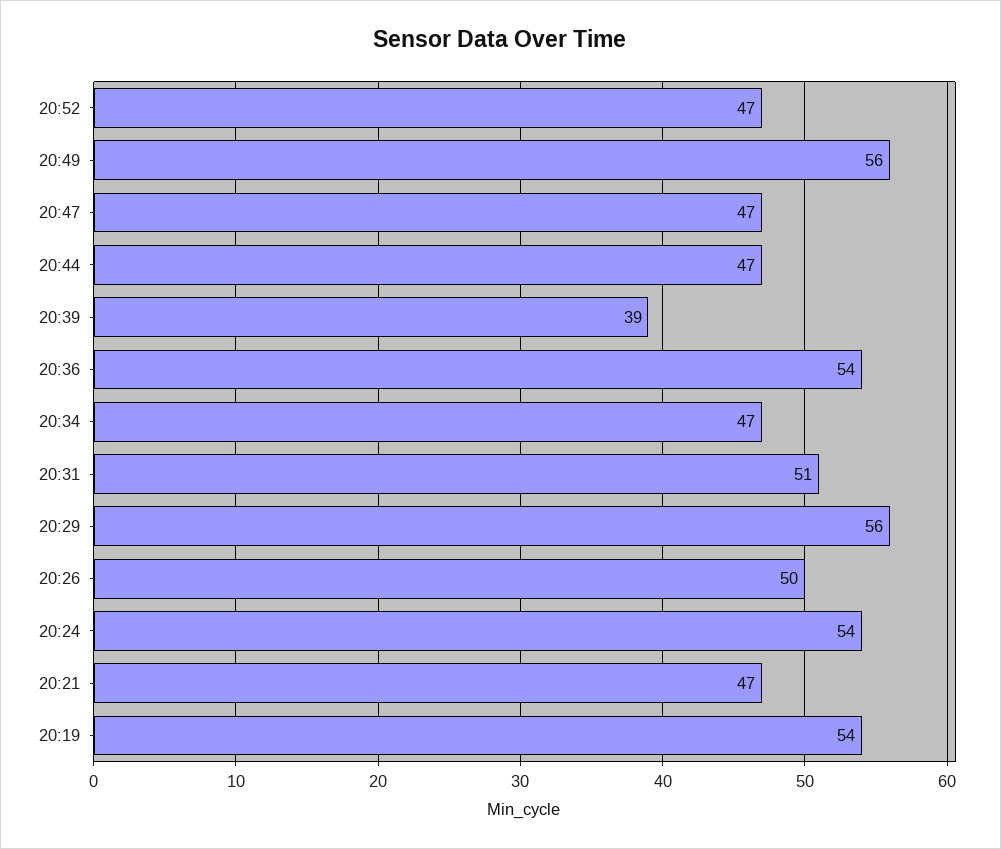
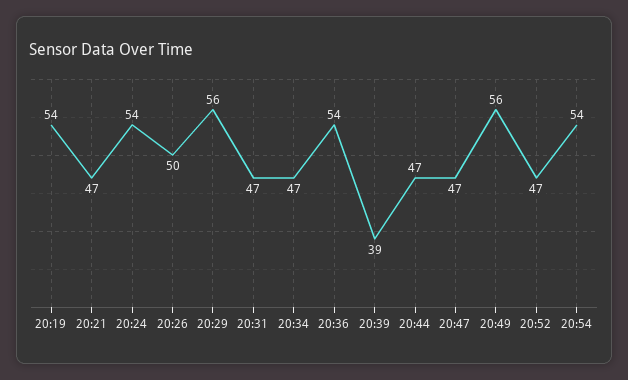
20:31: 51 -> 47
20:54: none -> 54

